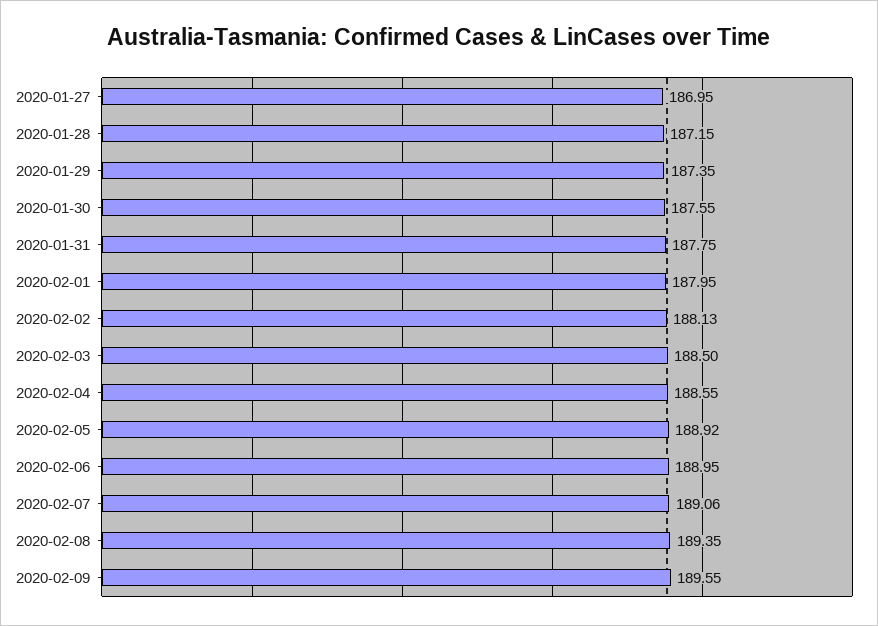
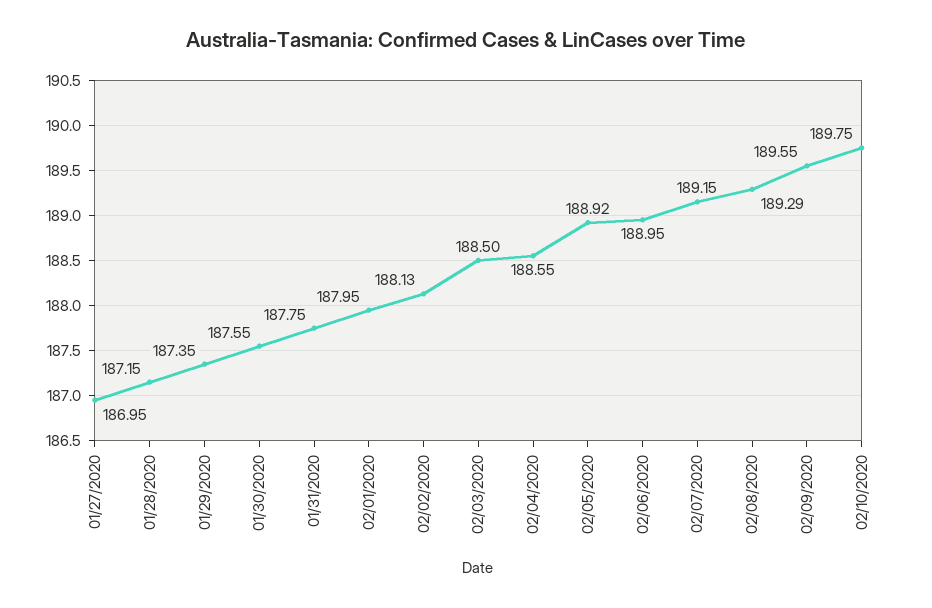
2020-02-07: 189.06 -> 189.15
2020-02-08: 189.35 -> 189.29
02/10/2020: none -> 189.75

